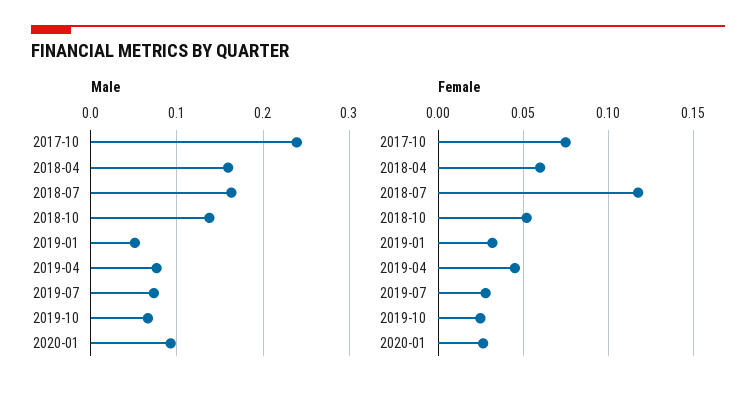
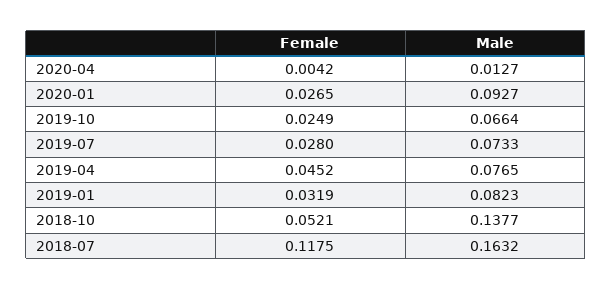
Male, 2017-10: 0.24 -> none
Male, 2018-04: 0.16 -> none
Male, 2019-01: 0.05 -> 0.0823
Female, 2017-10: 0.075 -> none
Female, 2018-04: 0.06 -> none
Female, 2020-04: none -> 0.0042
Male, 2020-04: none -> 0.0127

